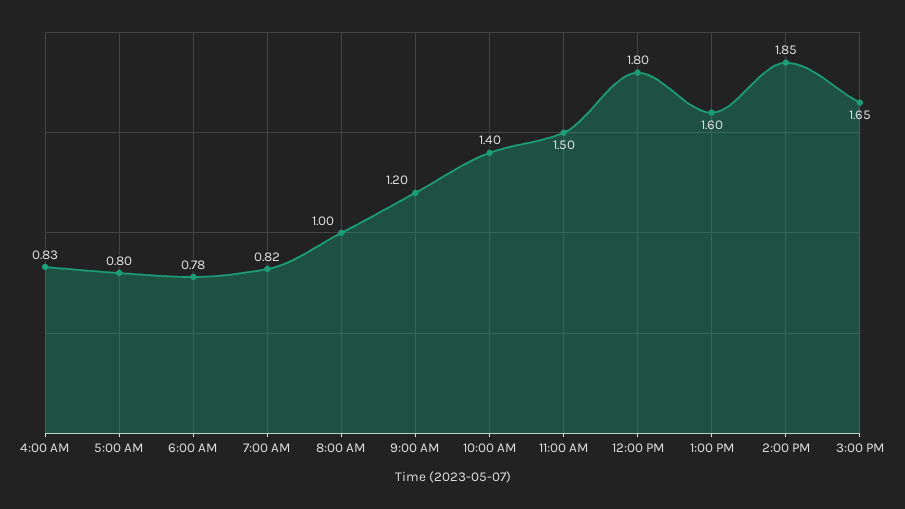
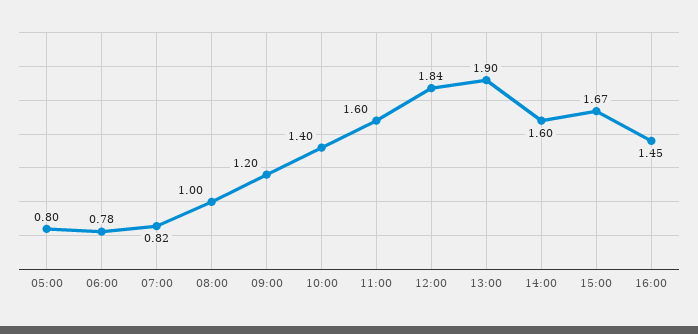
4:00 AM: 0.83 -> none
11:00 AM: 1.5 -> 1.6
12:00 PM: 1.8 -> 1.84
1:00 PM: 1.6 -> 1.9
2:00 PM: 1.85 -> 1.6
3:00 PM: 1.65 -> 1.67
16:00: none -> 1.45

